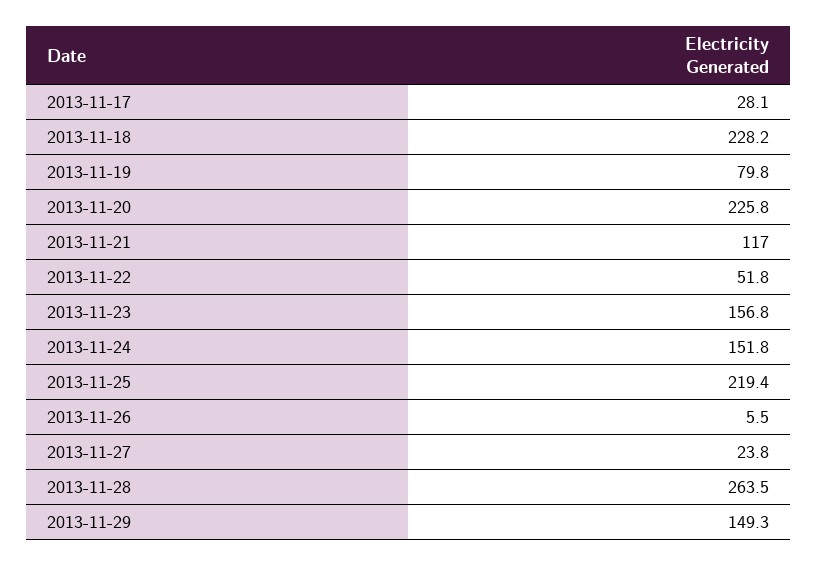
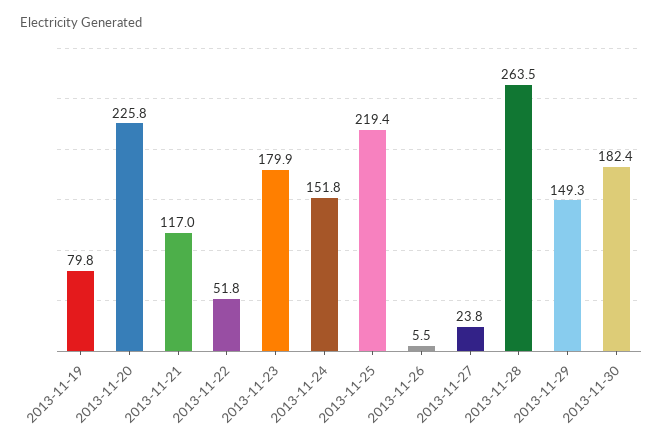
2013-11-17: 28.1 -> none
2013-11-18: 228.2 -> none
2013-11-23: 156.8 -> 179.9
2013-11-30: none -> 182.4

